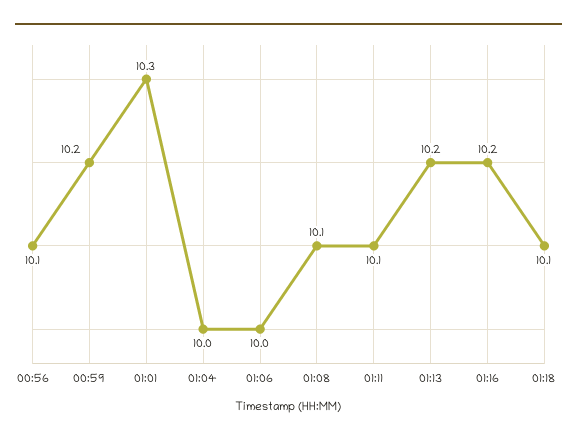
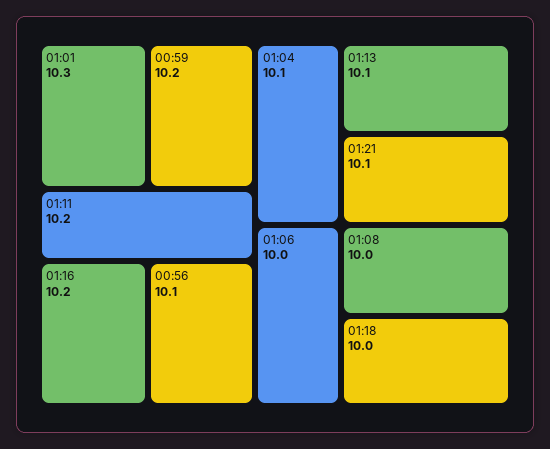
01:04: 10 -> 10.1
01:08: 10.1 -> 10
01:11: 10.1 -> 10.2
01:13: 10.2 -> 10.1
01:18: 10.1 -> 10
01:21: none -> 10.1

